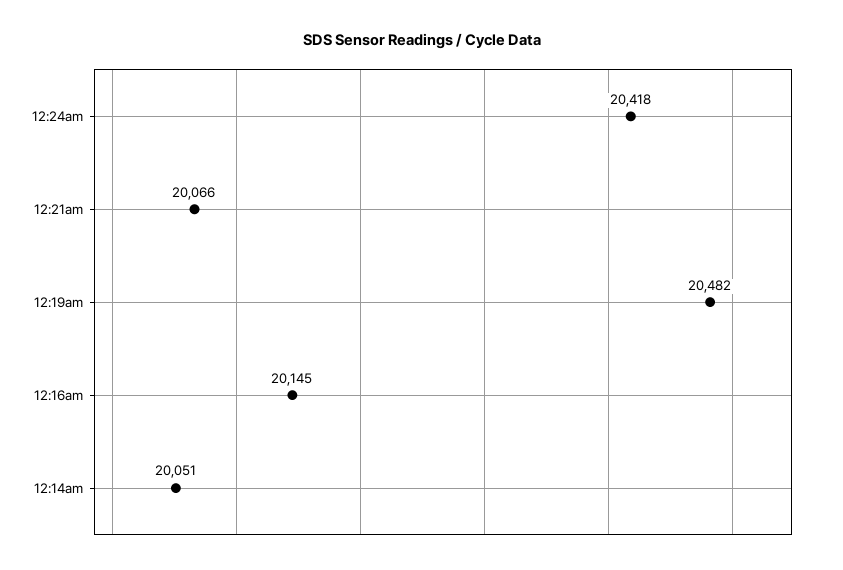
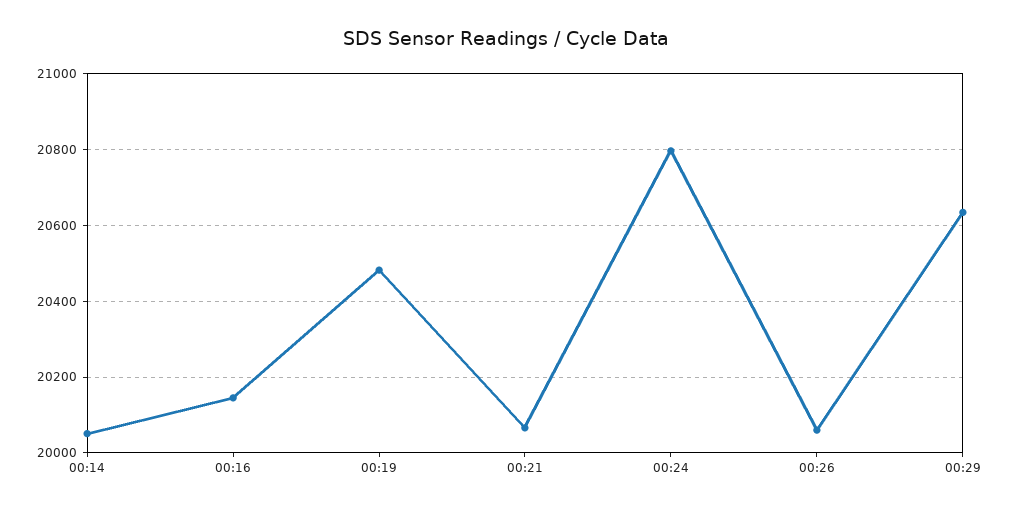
12:24am: 20418 -> 20800
00:26: none -> 20060
00:29: none -> 20640

